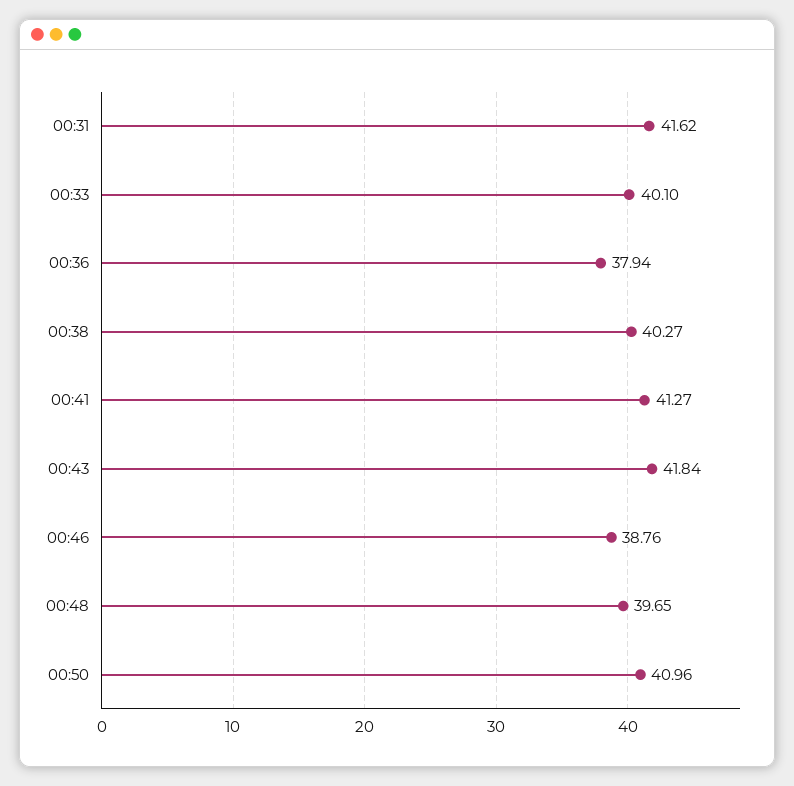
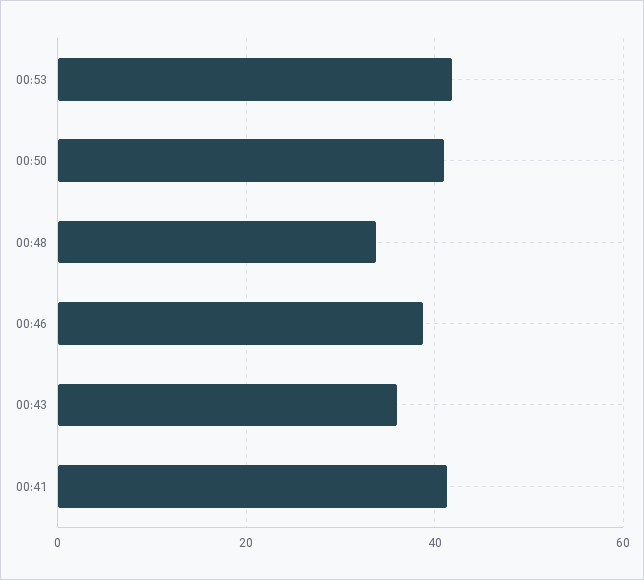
00:31: 41.62 -> none
00:33: 40.1 -> none
00:36: 37.94 -> none
00:38: 40.27 -> none
00:43: 41.84 -> 36
00:48: 39.65 -> 34
00:53: none -> 42

